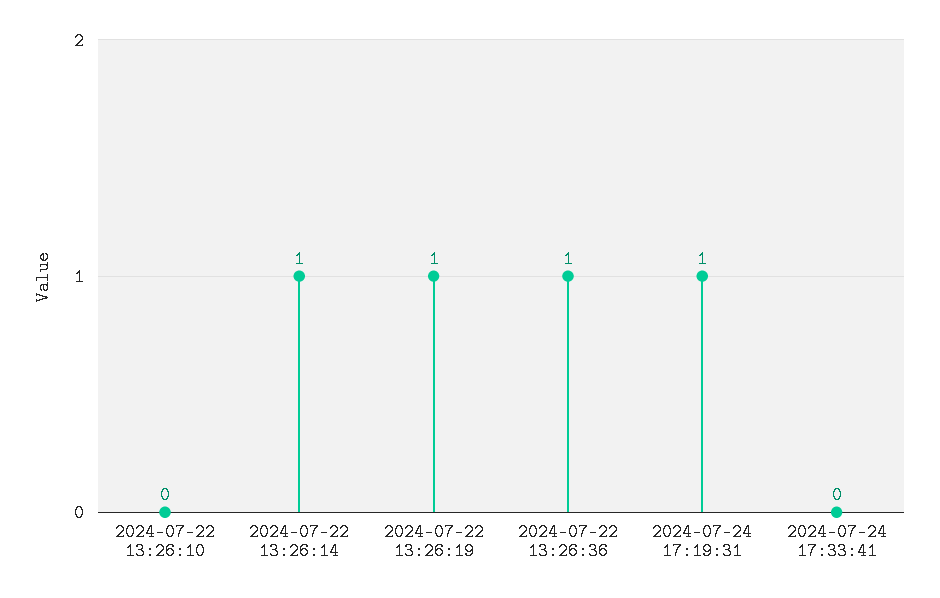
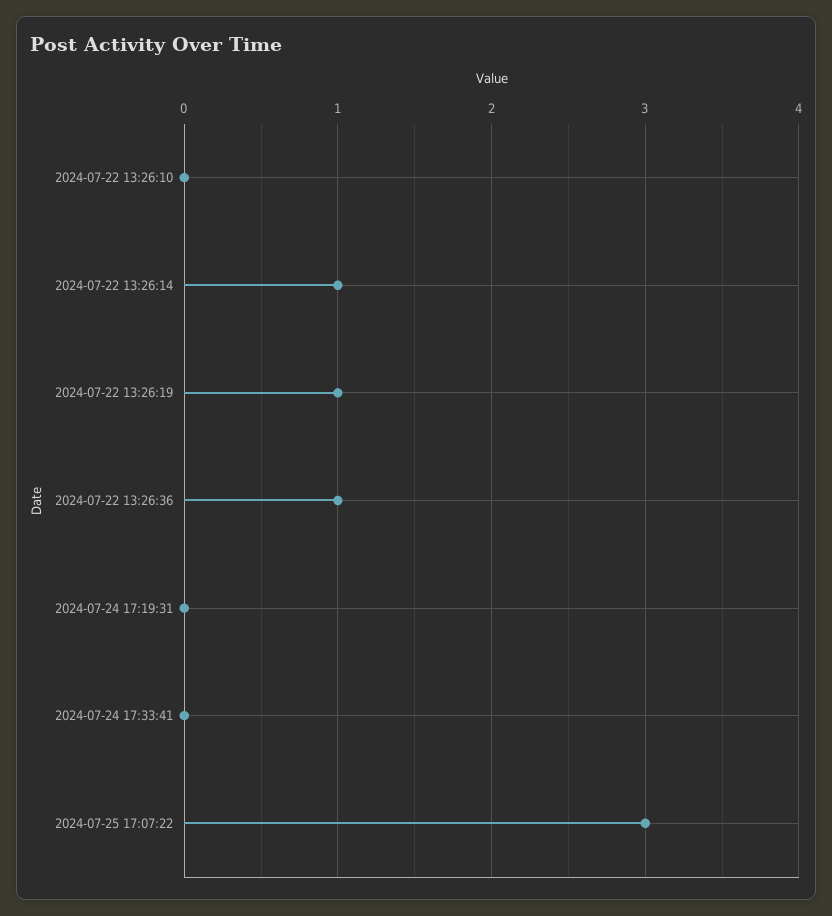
2024-07-24 17:19:31: 1 -> 0
2024-07-25 17:07:22: none -> 3

